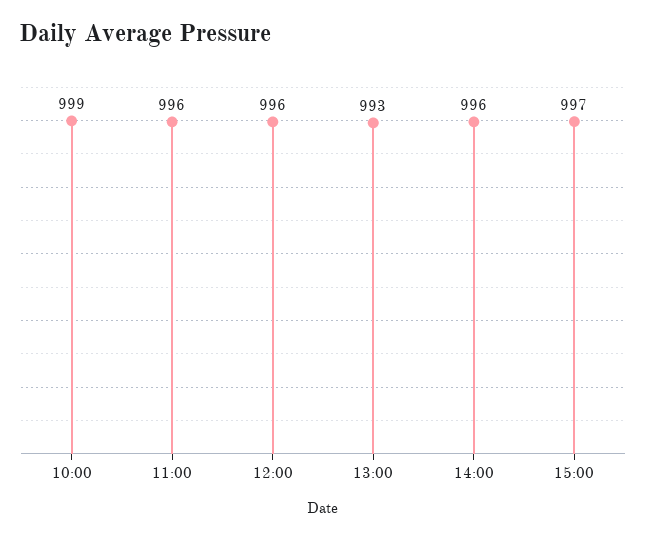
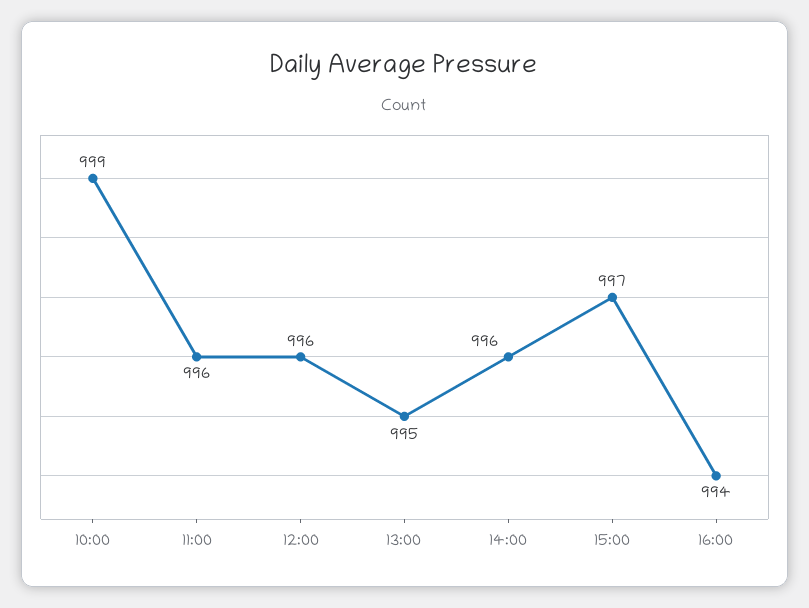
13:00: 993 -> 995
16:00: none -> 994

